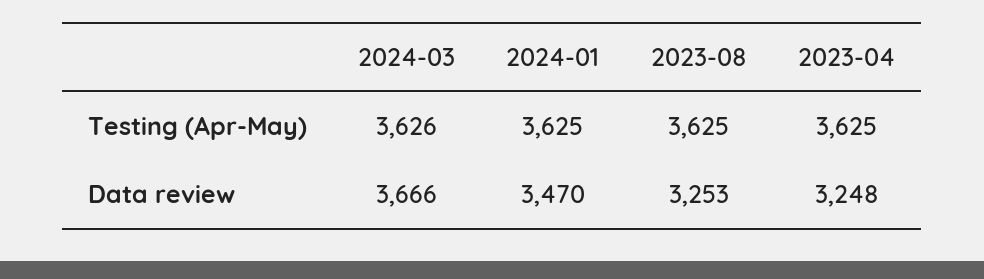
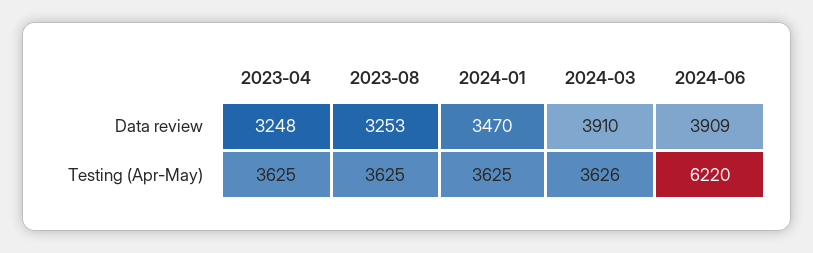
2024-03, Data review: 3666 -> 3910
2024-06, Data review: none -> 3909
2024-06, Testing (Apr-May): none -> 6220

